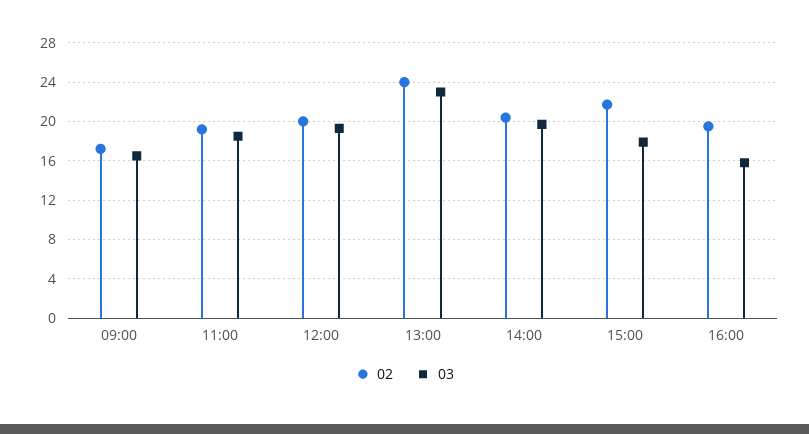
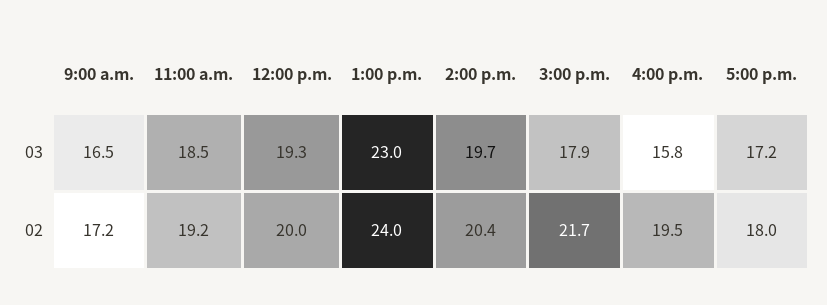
03, 5:00 p.m.: none -> 17.2
02, 5:00 p.m.: none -> 18

